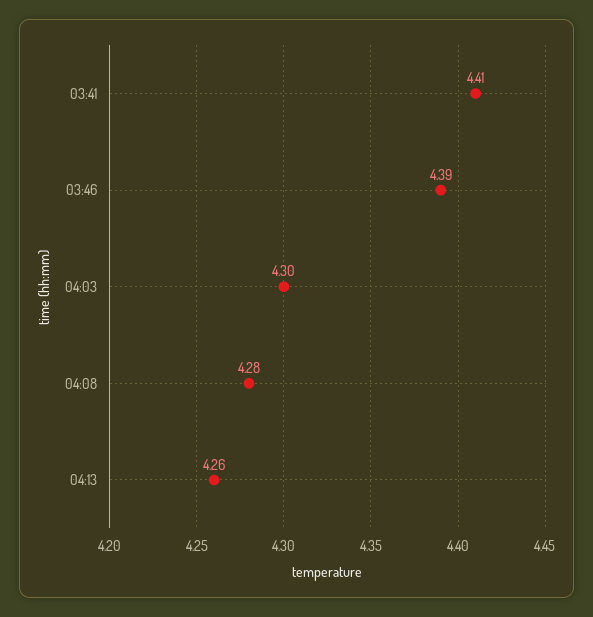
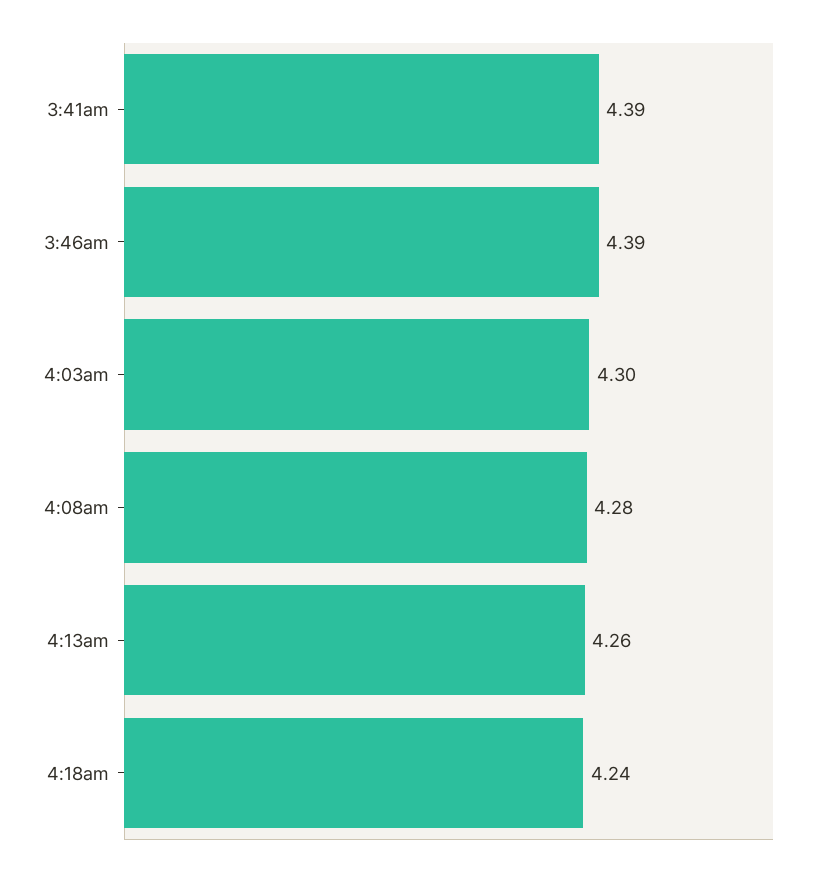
03:41: 4.41 -> 4.39
4:18am: none -> 4.24

